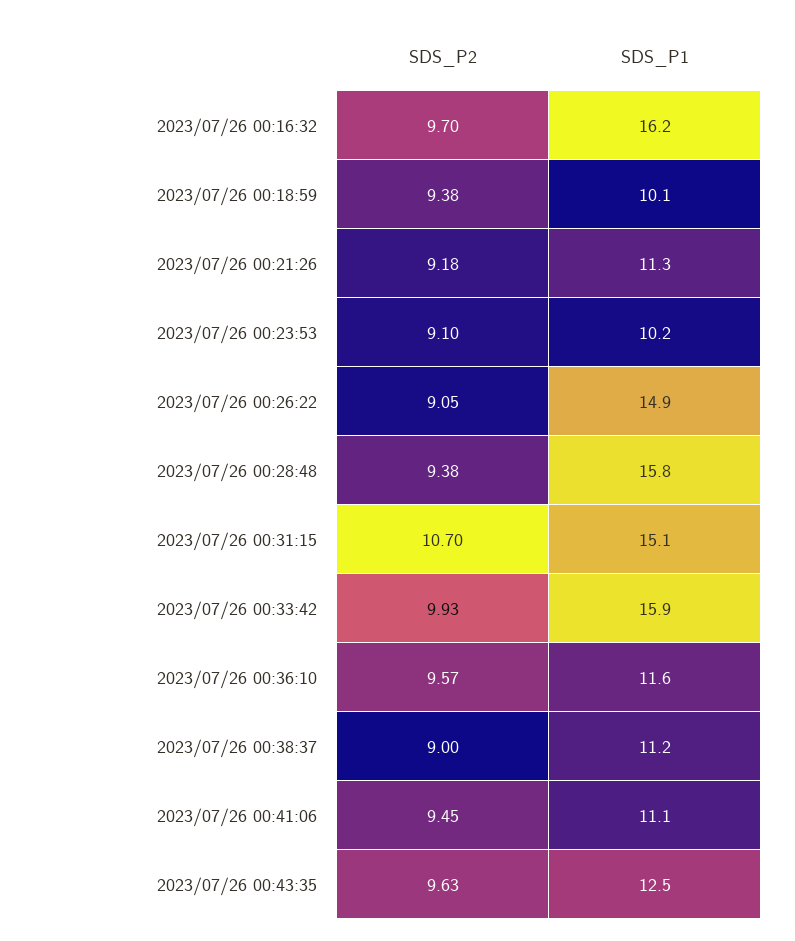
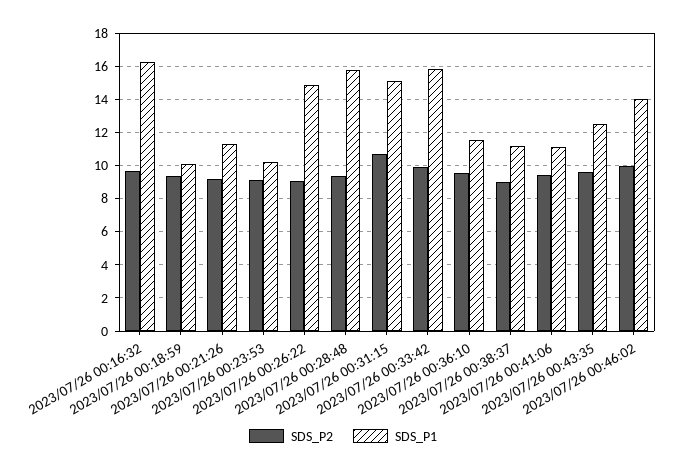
SDS_P2, 2023/07/26 00:46:02: none -> 10
SDS_P1, 2023/07/26 00:46:02: none -> 14

